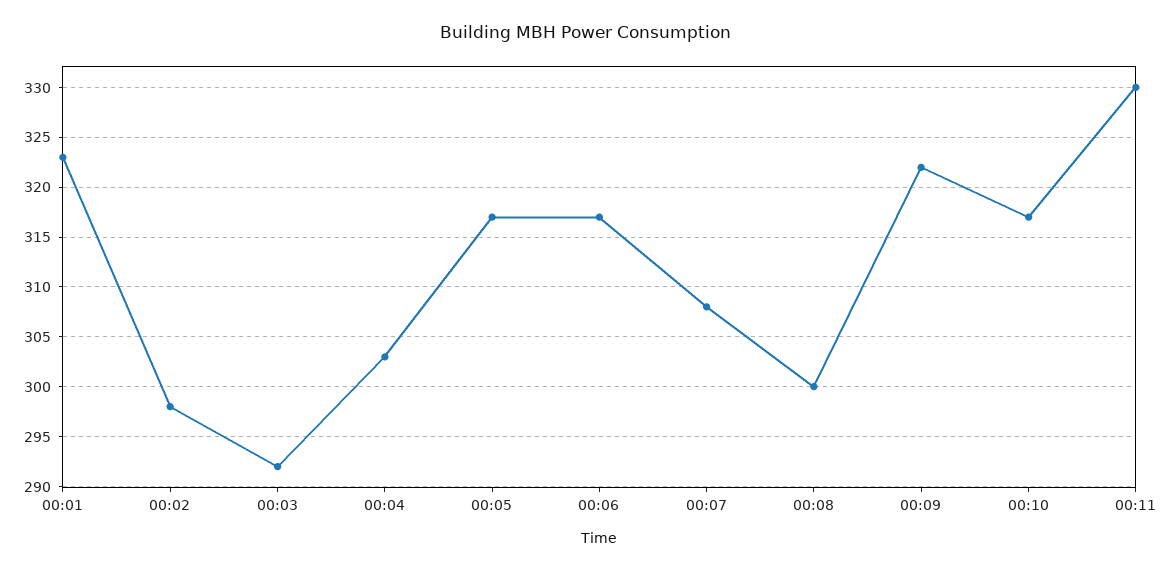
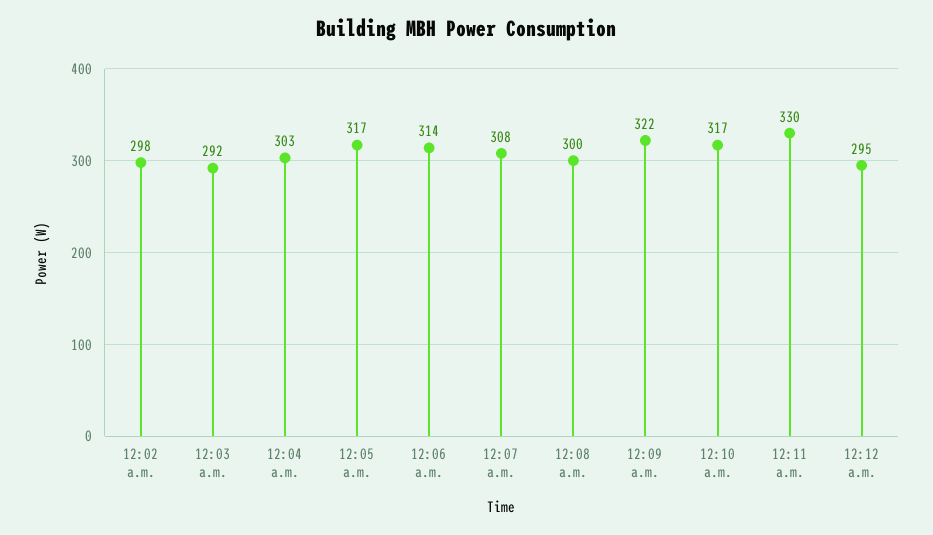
00:01: 323 -> none
00:06: 317 -> 314
12:12 a.m.: none -> 295

